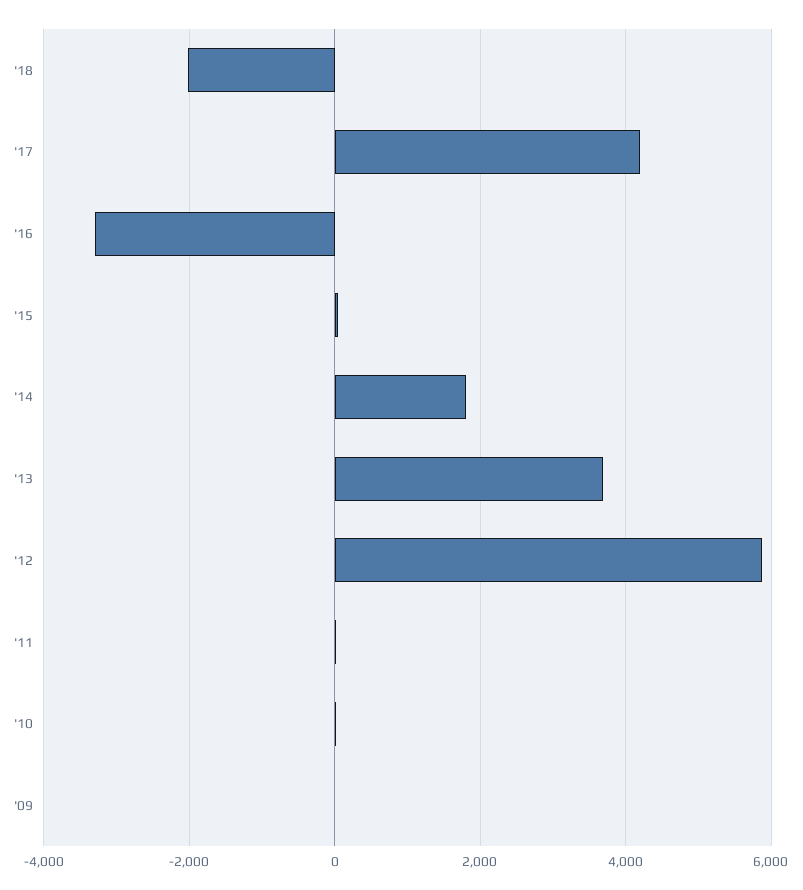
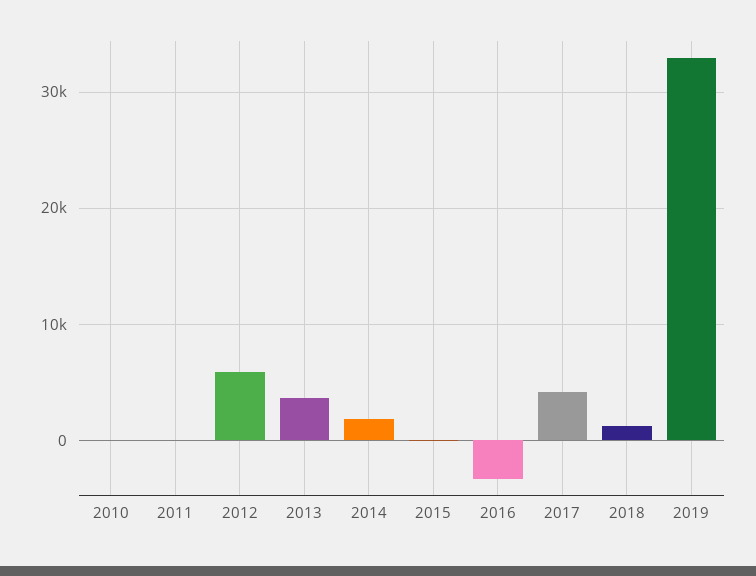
'18: -2000 -> 1000
'09: 0 -> none
2019: none -> 33000

